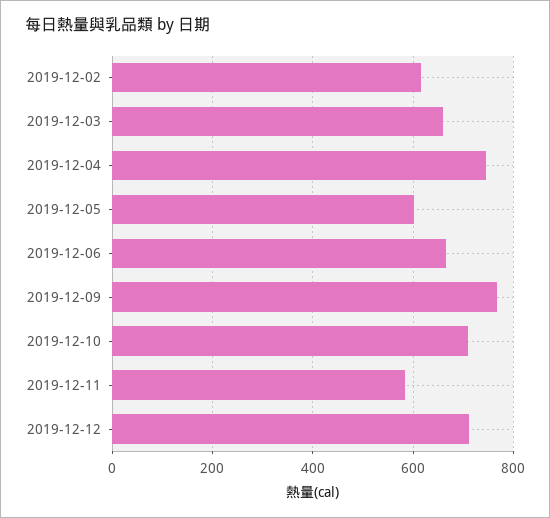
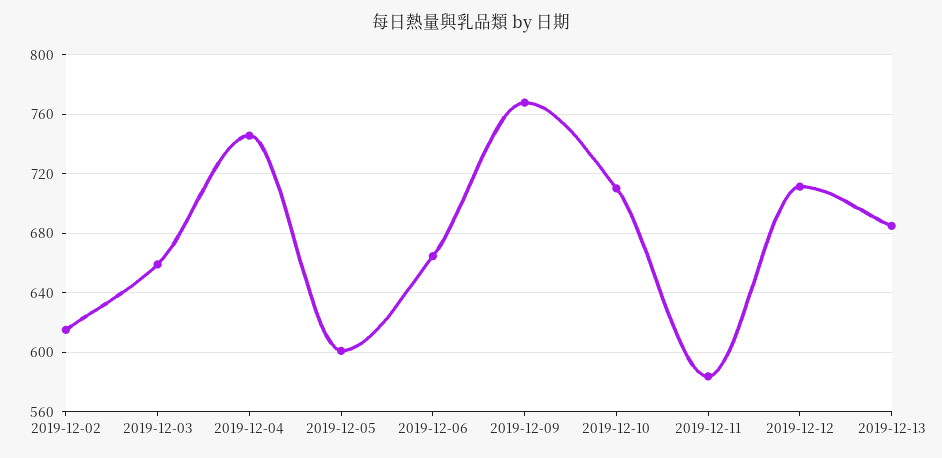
2019-12-13: none -> 685

